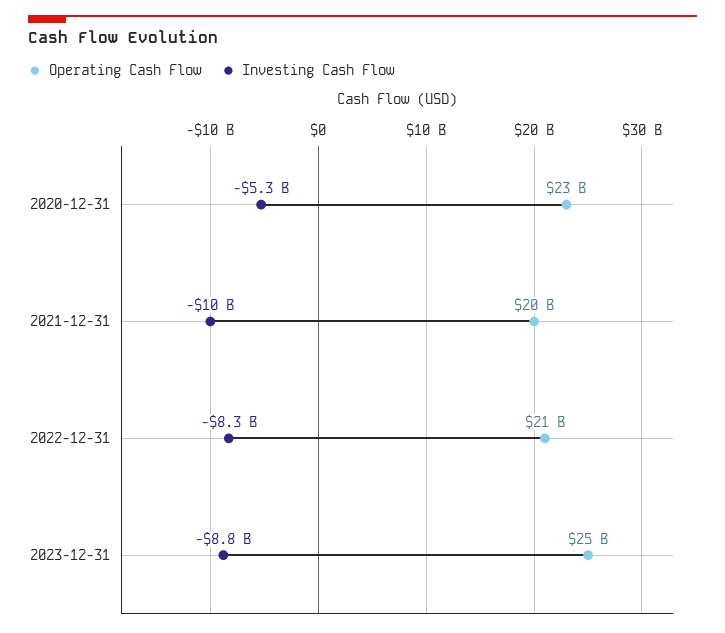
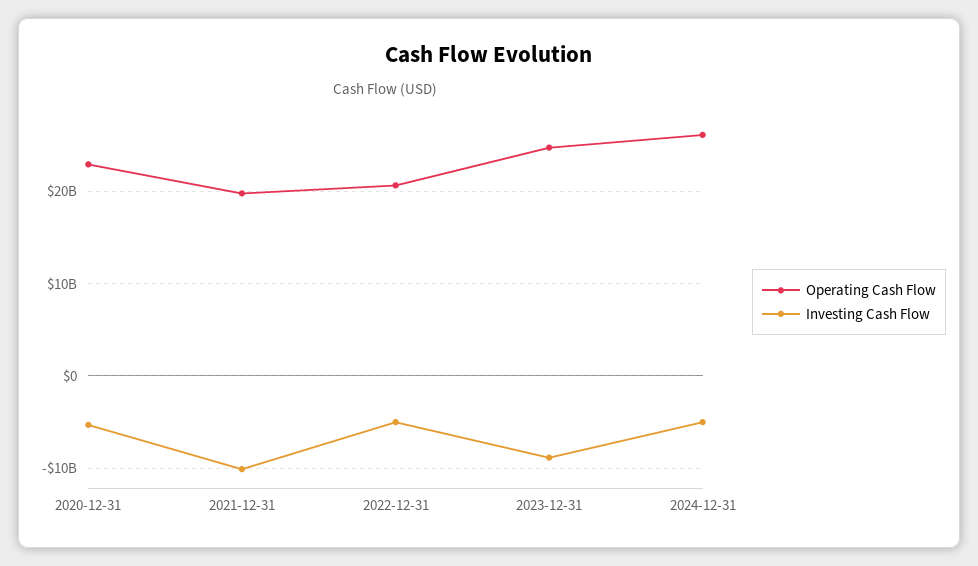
Investing Cash Flow, 2022-12-31: -8300000000 -> -5000000000
Operating Cash Flow, 2024-12-31: none -> 26000000000
Investing Cash Flow, 2024-12-31: none -> -5000000000

